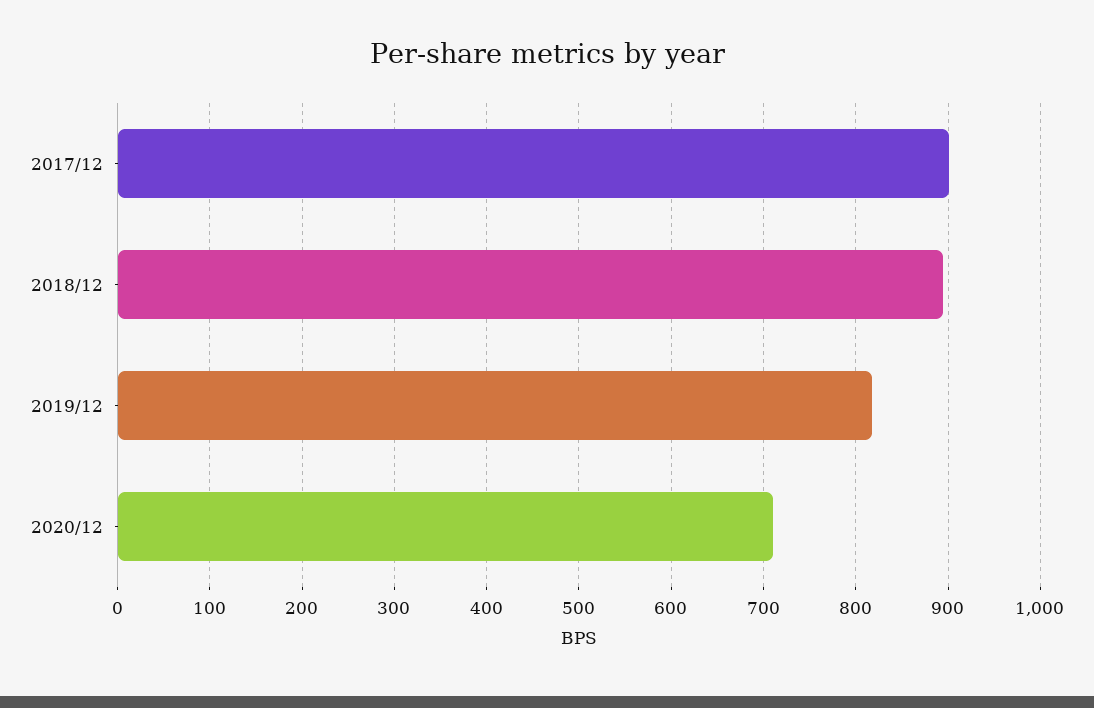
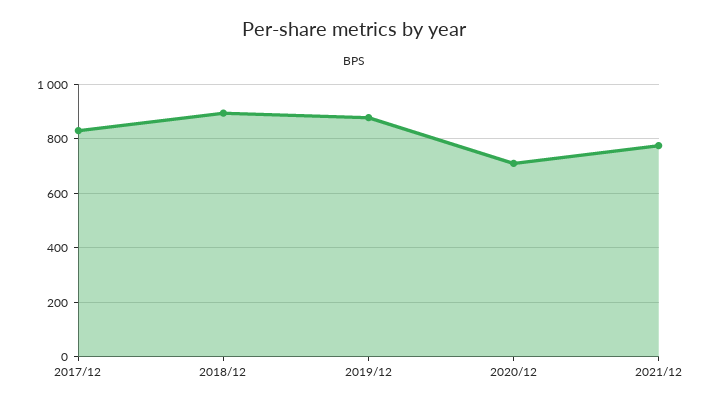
2017/12: 900 -> 825
2019/12: 820 -> 875
2021/12: none -> 775

